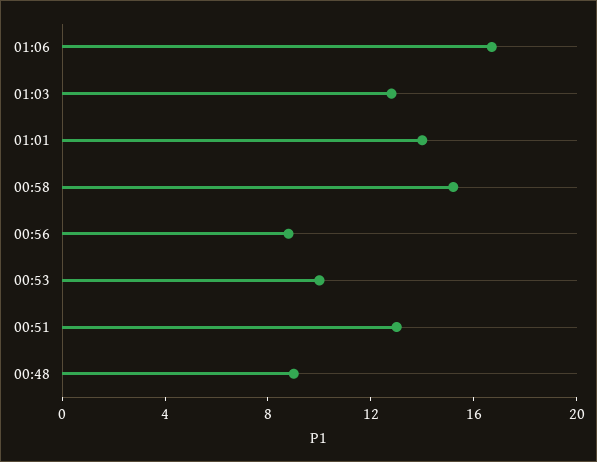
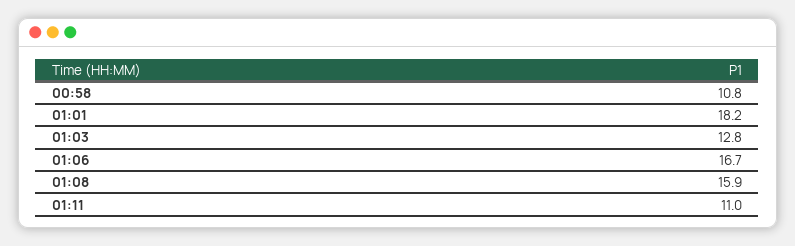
01:01: 14 -> 18.2
00:58: 15 -> 10.8
00:56: 9 -> none
00:53: 10 -> none
00:51: 13 -> none
00:48: 9 -> none
01:08: none -> 15.9
01:11: none -> 11

